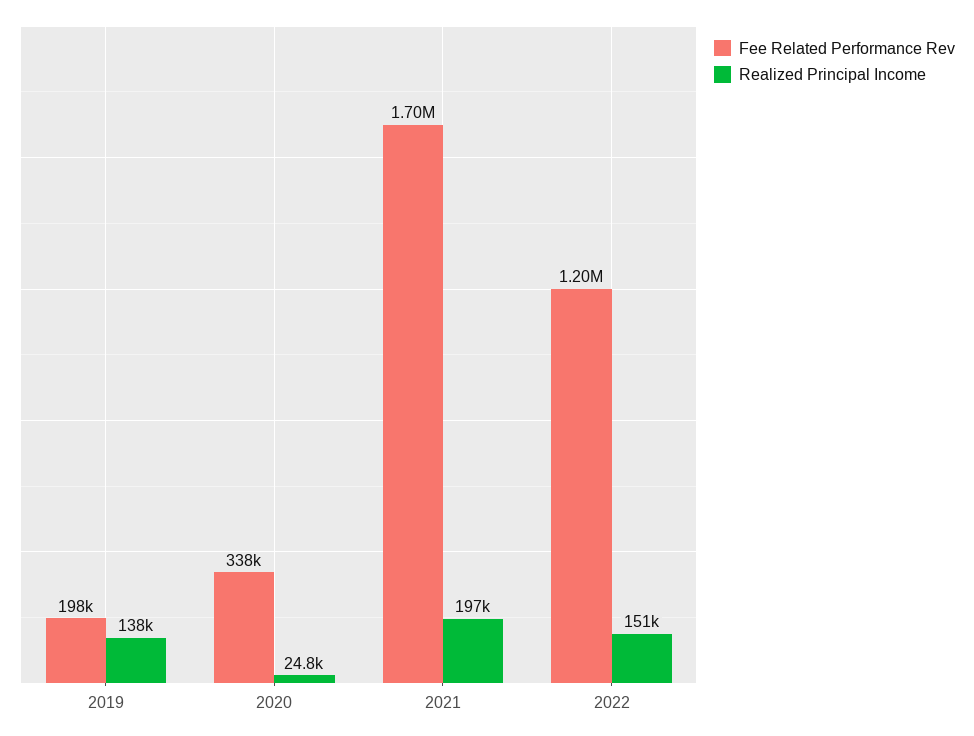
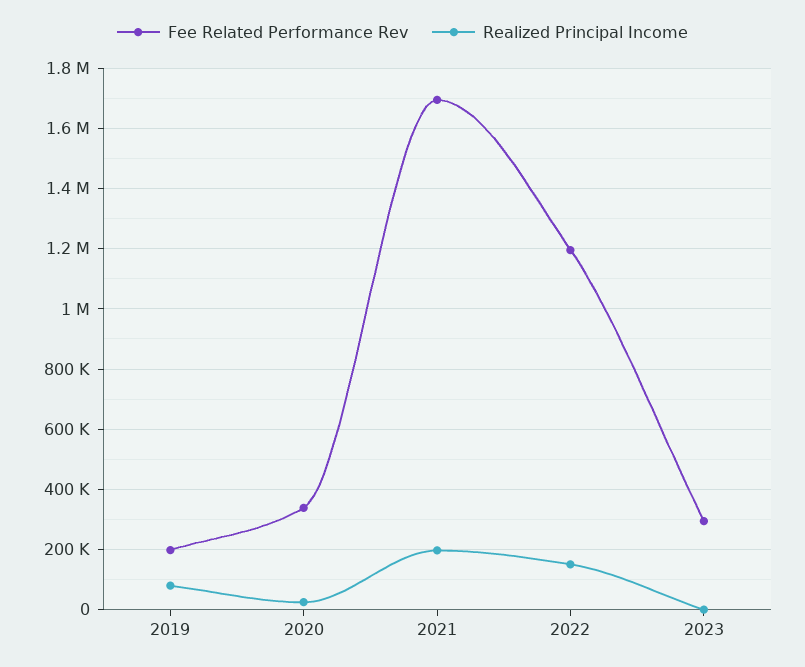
Realized Principal Income, 2019: 138000 -> 80000
Fee Related Performance Rev, 2023: none -> 300000
Realized Principal Income, 2023: none -> 0

